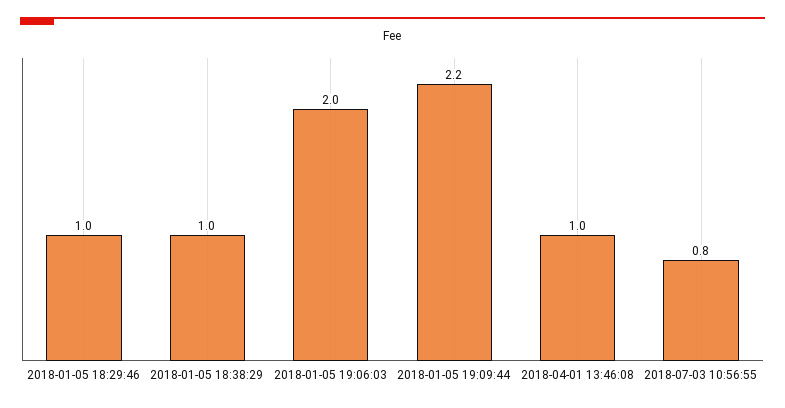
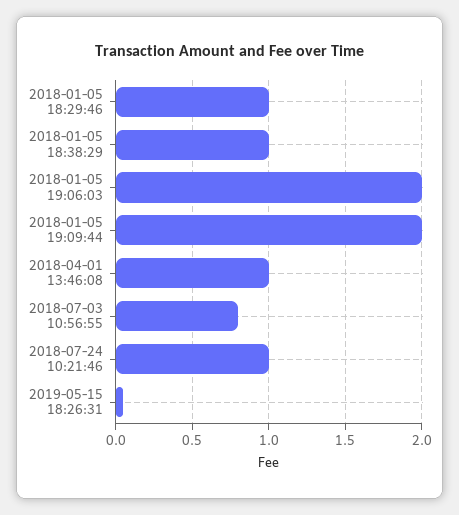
2018-01-05 19:09:44: 2.2 -> 2
2018-07-24 10:21:46: none -> 1
2019-05-15 18:26:31: none -> 0.05

